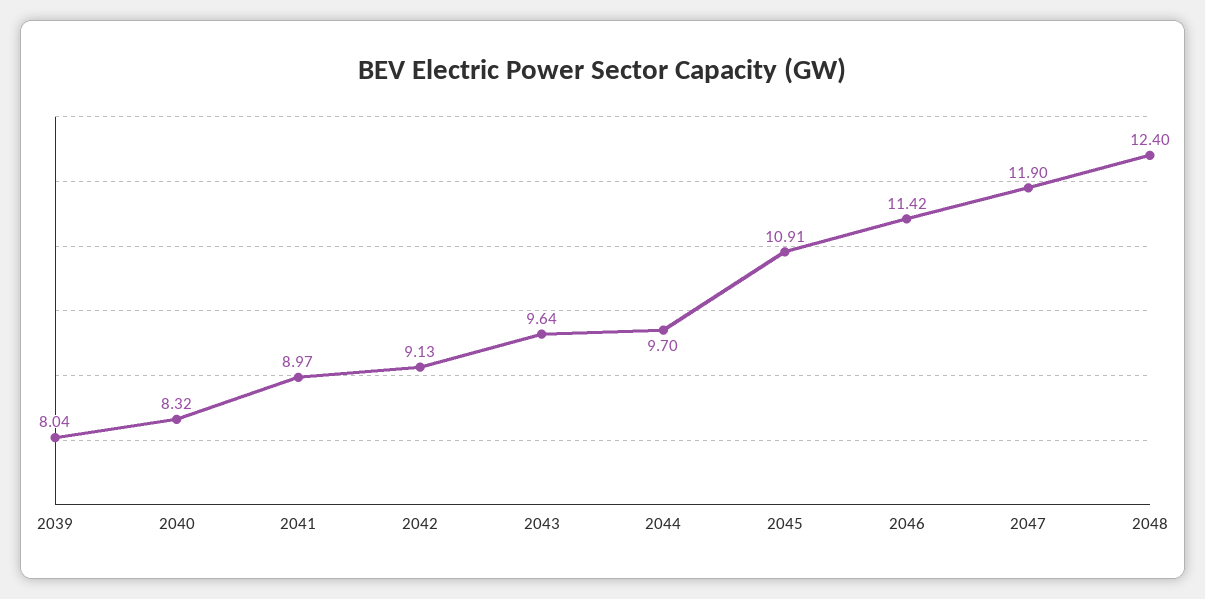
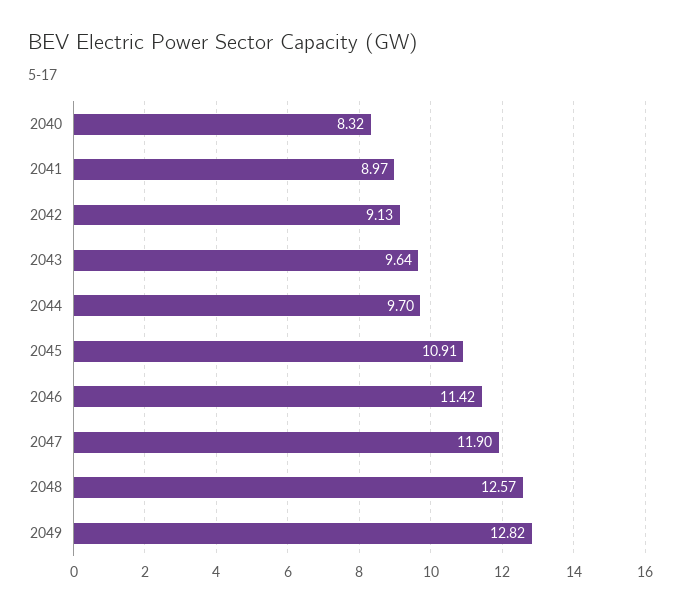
2039: 8.04 -> none
2048: 12.4 -> 12.57
2049: none -> 12.82

